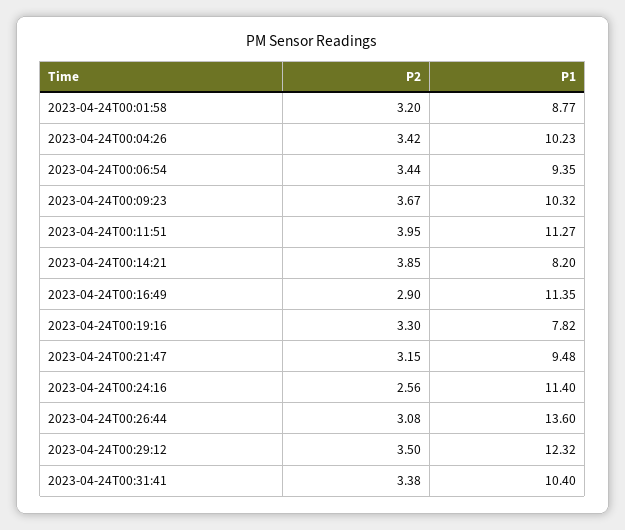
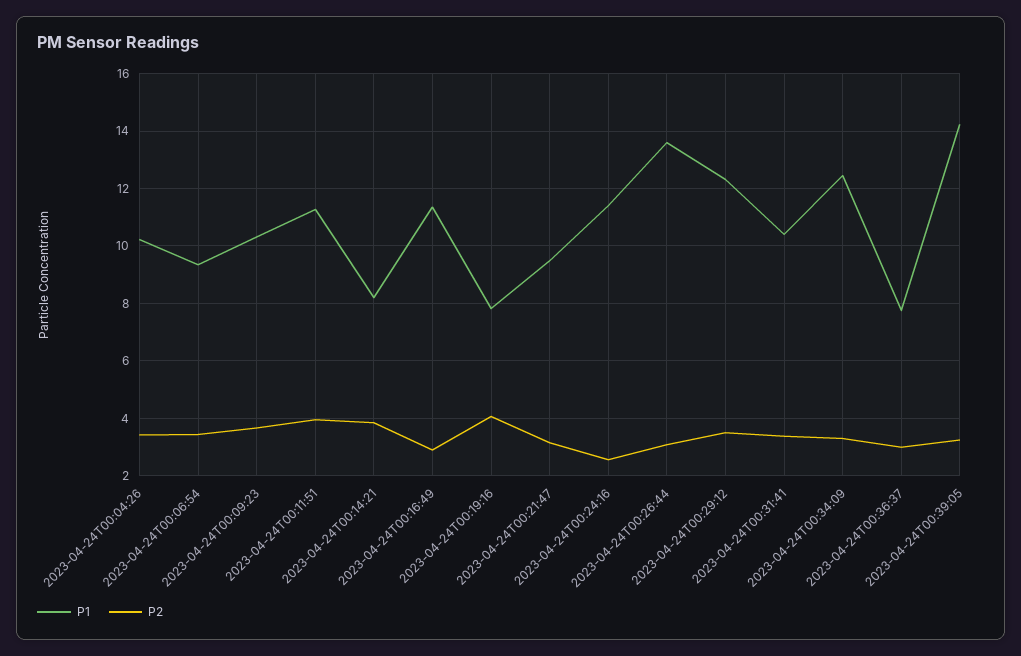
P2, 2023-04-24T00:01:58: 3.2 -> none
P1, 2023-04-24T00:01:58: 8.77 -> none
P2, 2023-04-24T00:19:16: 3.3 -> 4
P1, 2023-04-24T00:34:09: none -> 12.5
P2, 2023-04-24T00:34:09: none -> 3.25
P1, 2023-04-24T00:36:37: none -> 7.75
P2, 2023-04-24T00:36:37: none -> 3
P1, 2023-04-24T00:39:05: none -> 14.25
P2, 2023-04-24T00:39:05: none -> 3.25

